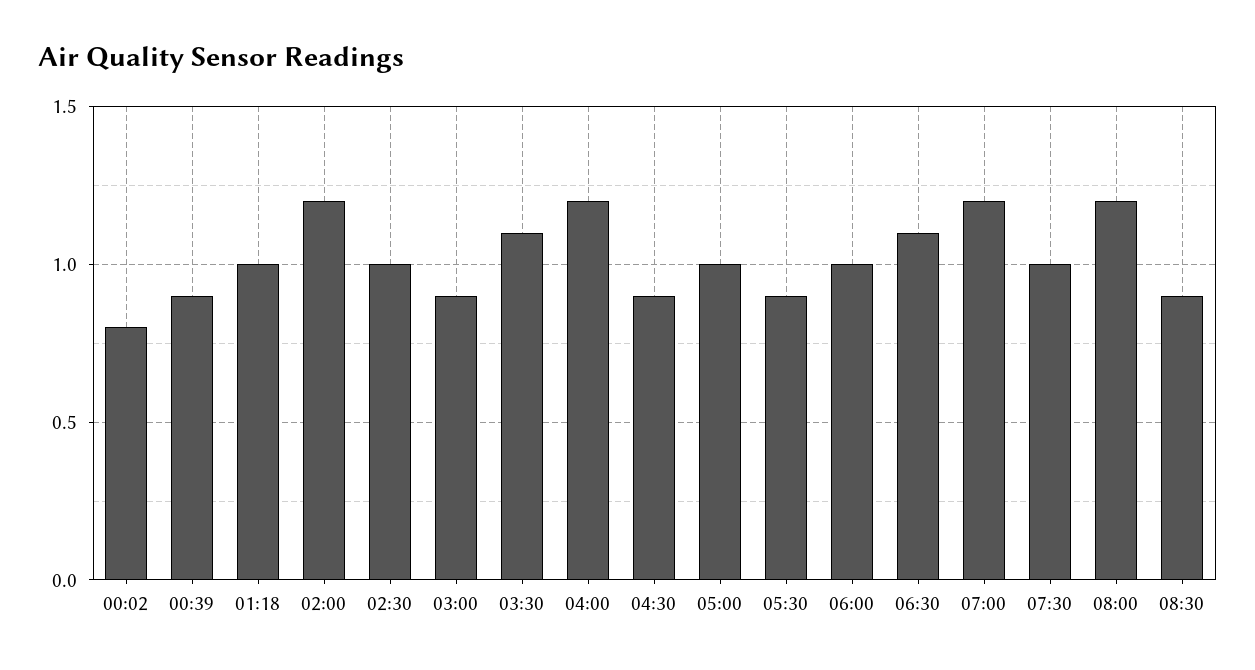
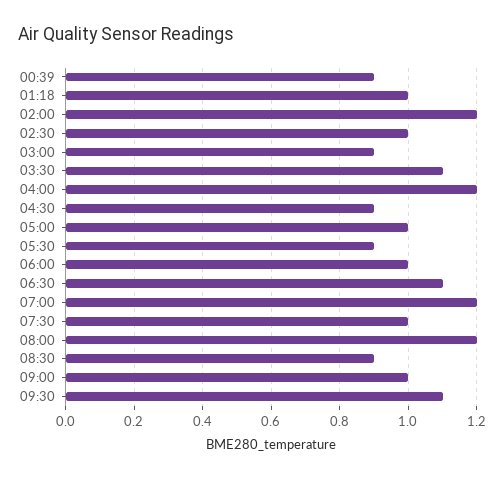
00:02: 0.8 -> none
09:00: none -> 1
09:30: none -> 1.1

